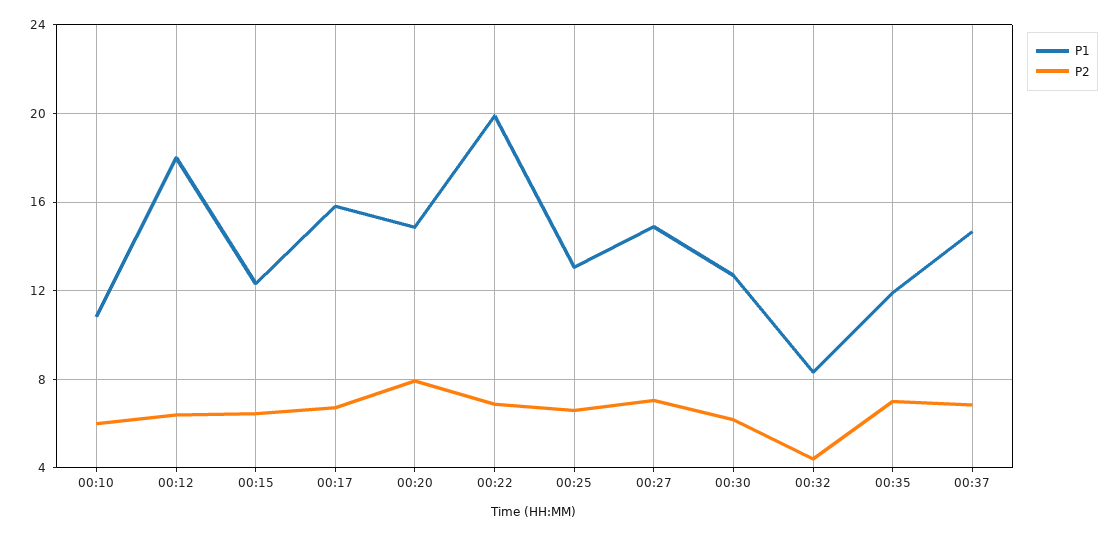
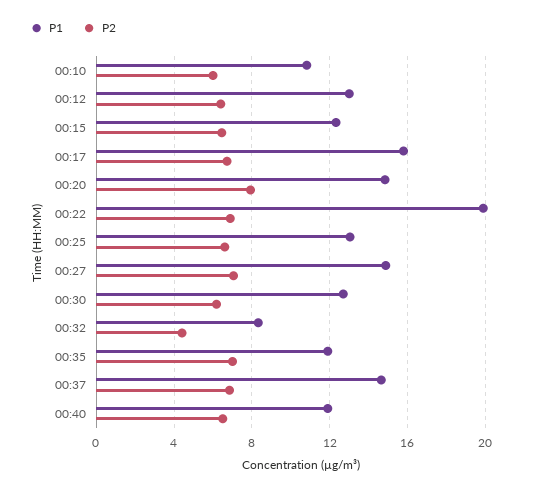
P1, 00:12: 18 -> 13
P1, 00:40: none -> 12
P2, 00:40: none -> 6.5

